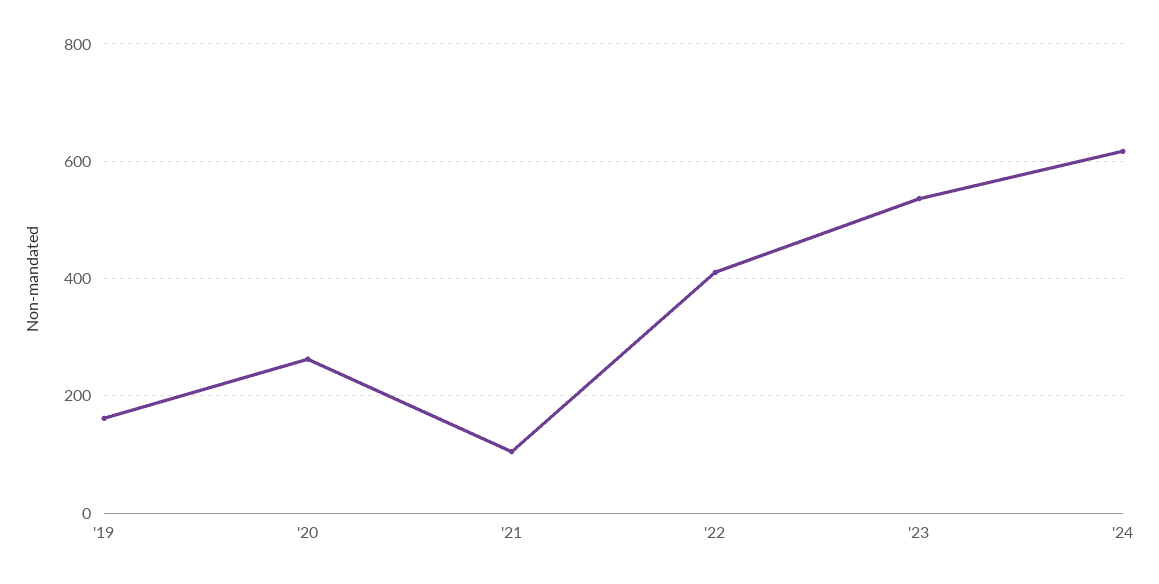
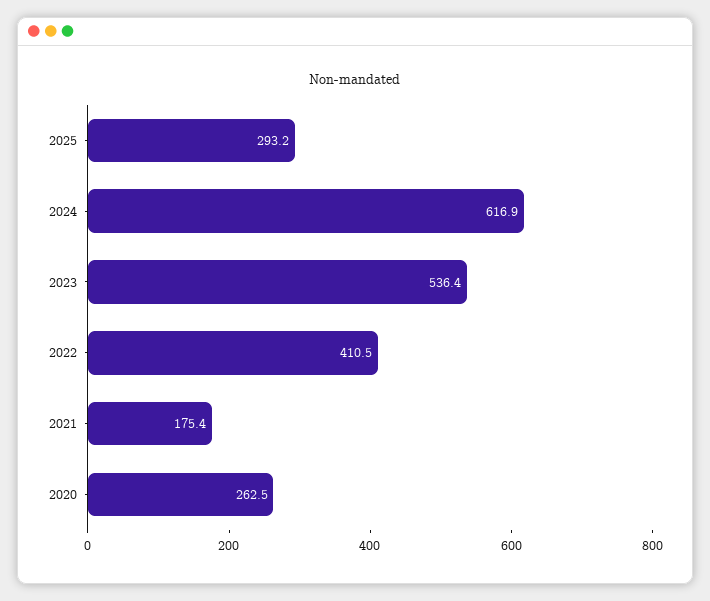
'19: 160 -> none
'21: 100 -> 175.4
2025: none -> 293.2

